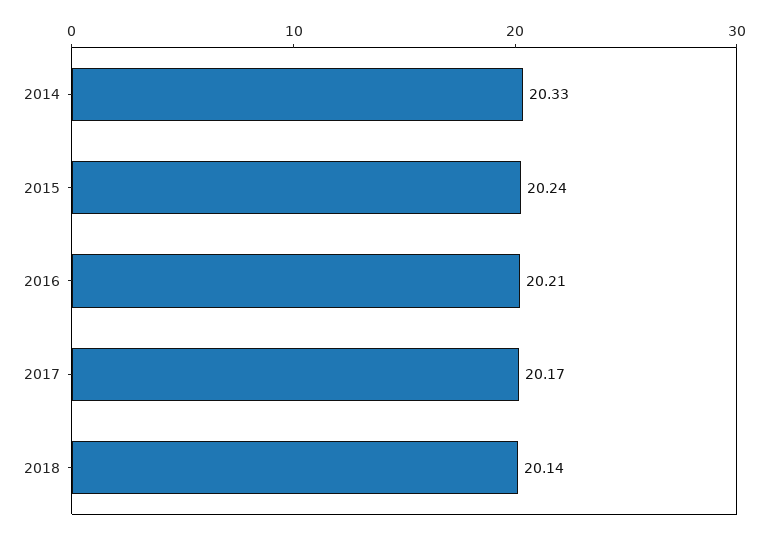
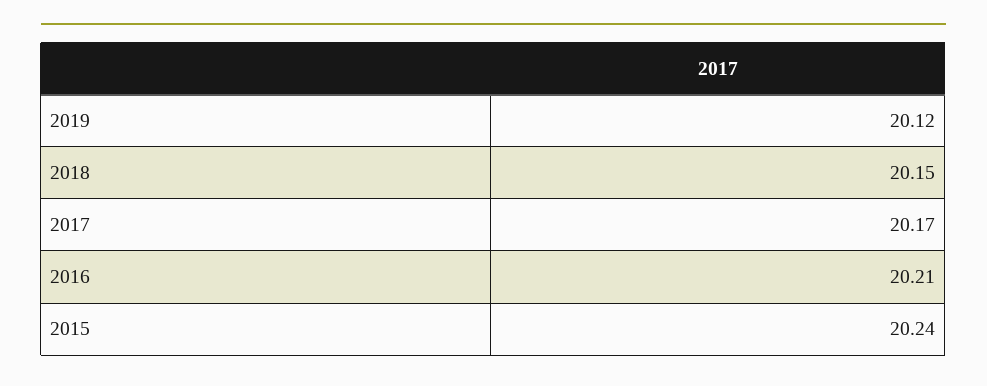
2014: 20.33 -> none
2018: 20.14 -> 20.15
2019: none -> 20.12

